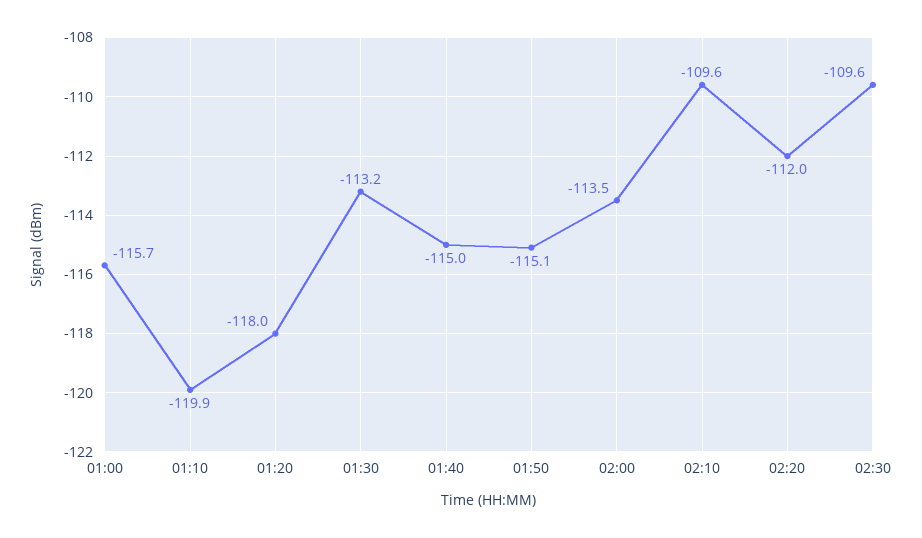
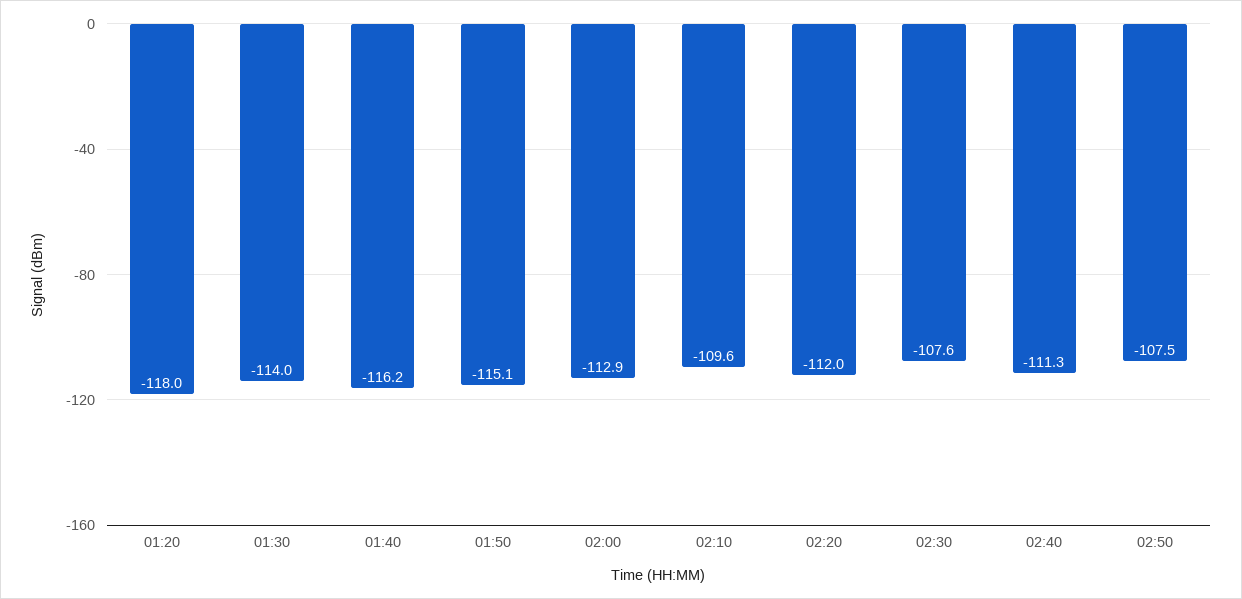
01:00: -115.7 -> none
01:10: -119.9 -> none
01:30: -113.2 -> -114
01:40: -115 -> -116.2
02:00: -113.5 -> -112.9
02:30: -109.6 -> -107.6
02:40: none -> -111.3
02:50: none -> -107.5

